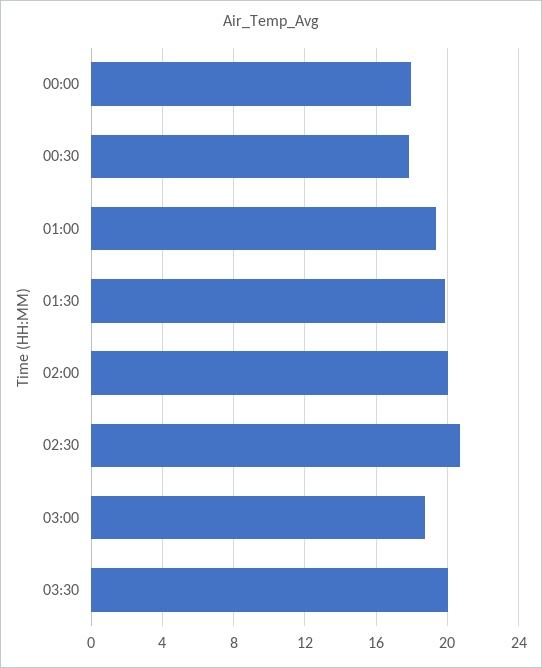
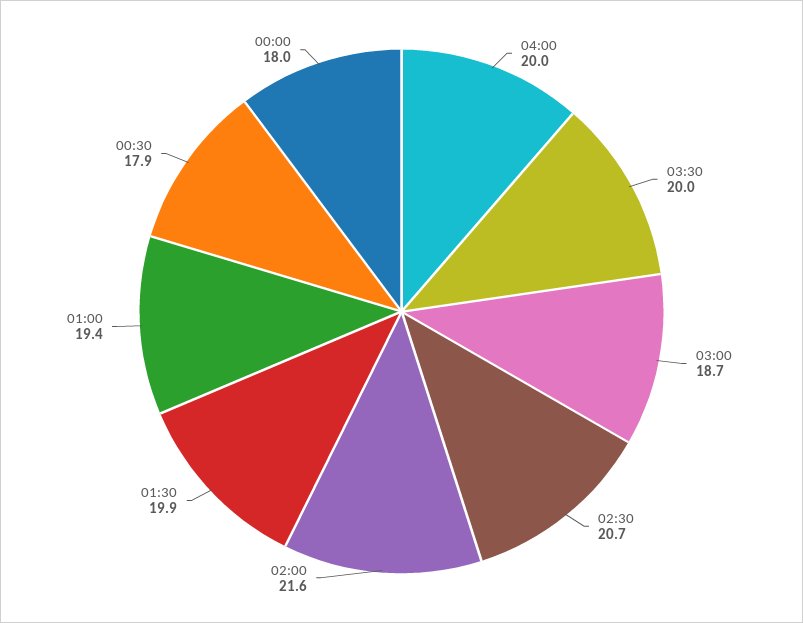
02:00: 20 -> 21.6
04:00: none -> 20

